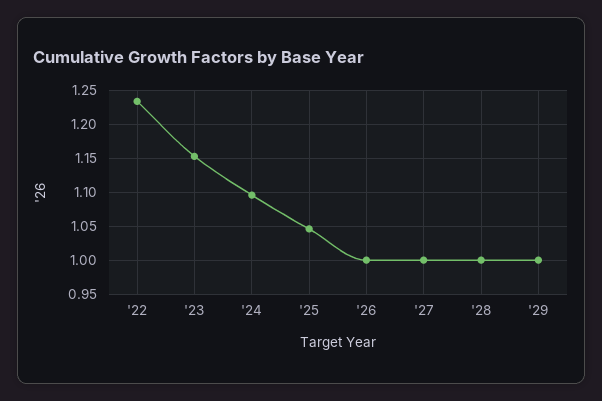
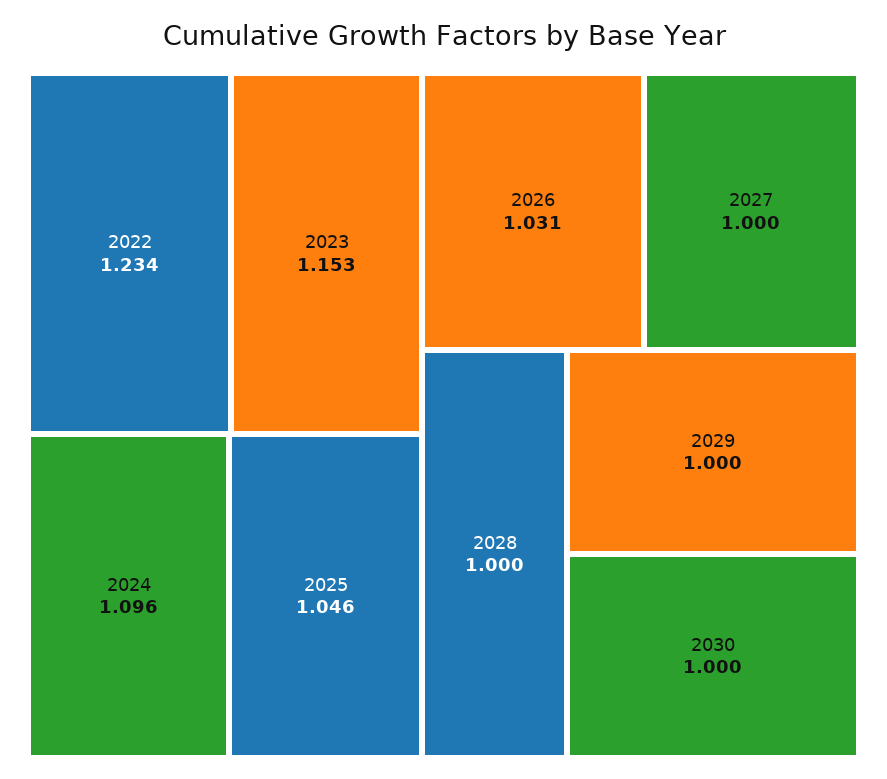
'26: 1 -> 1.031
2030: none -> 1

